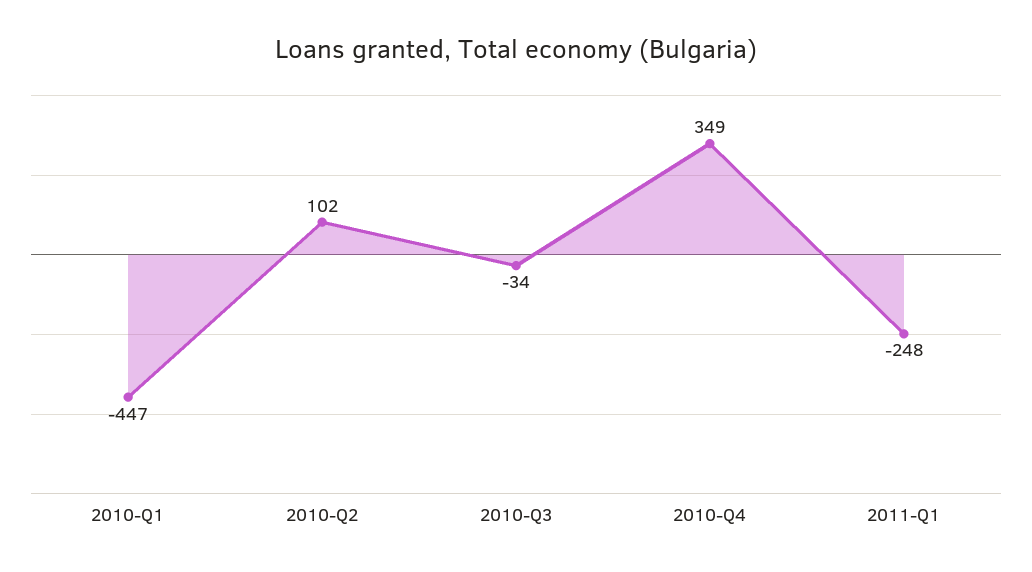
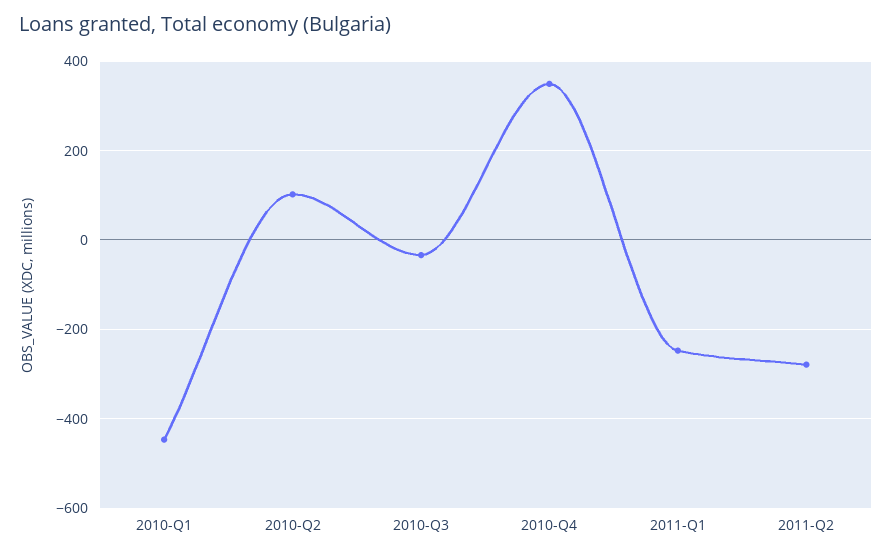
2011-Q2: none -> -280

